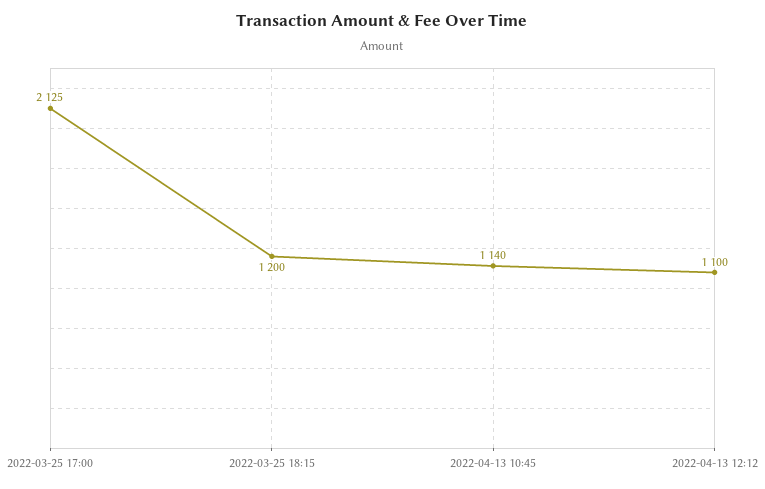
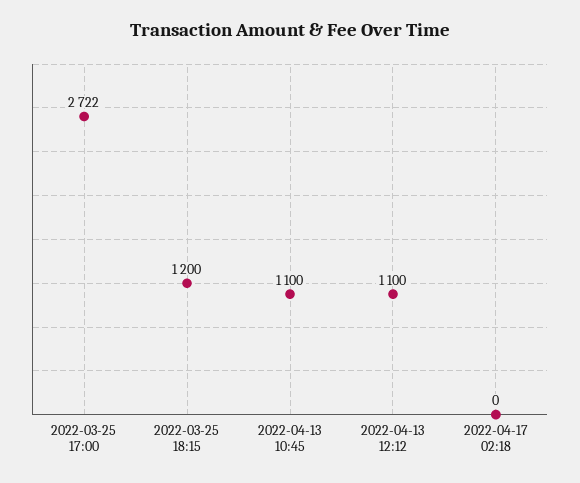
2022-03-25 17:00: 2125 -> 2722
2022-04-13 10:45: 1140 -> 1100
2022-04-17 02:18: none -> 0

